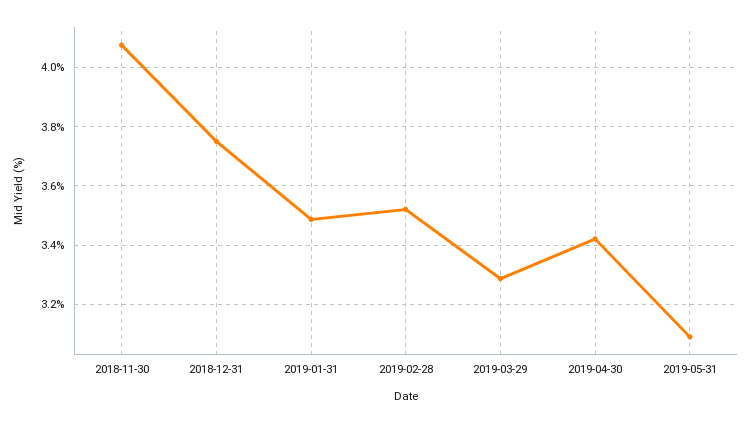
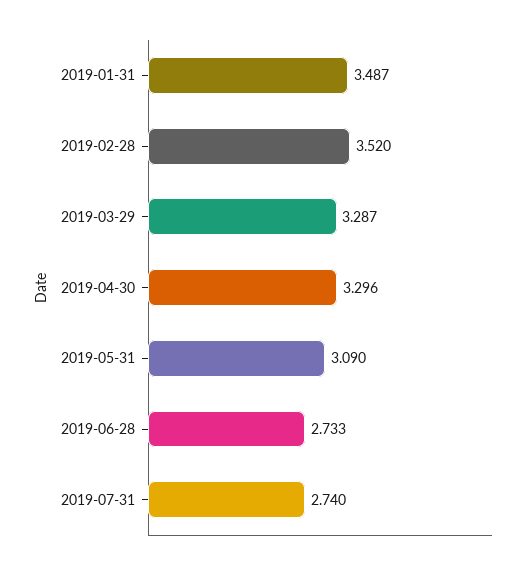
2018-11-30: 4.075 -> none
2018-12-31: 3.75 -> none
2019-04-30: 3.425 -> 3.296
2019-06-28: none -> 2.733
2019-07-31: none -> 2.74

